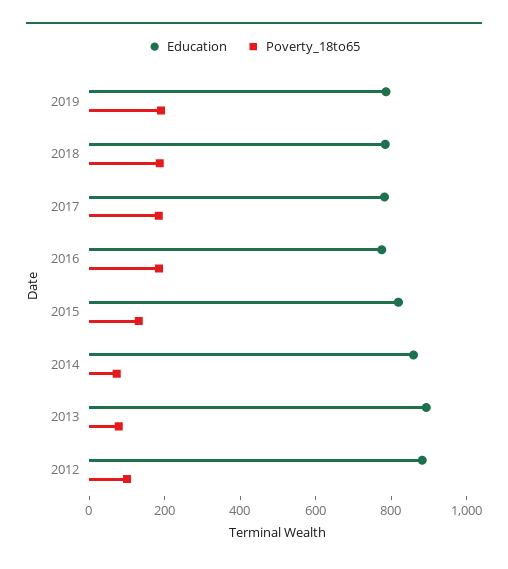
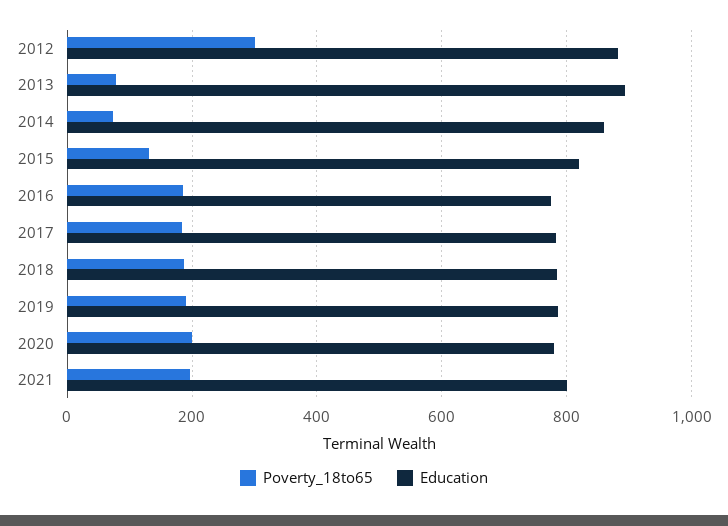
Poverty_18to65, 2012: 100 -> 300
Poverty_18to65, 2020: none -> 200
Education, 2020: none -> 780
Poverty_18to65, 2021: none -> 200
Education, 2021: none -> 800

